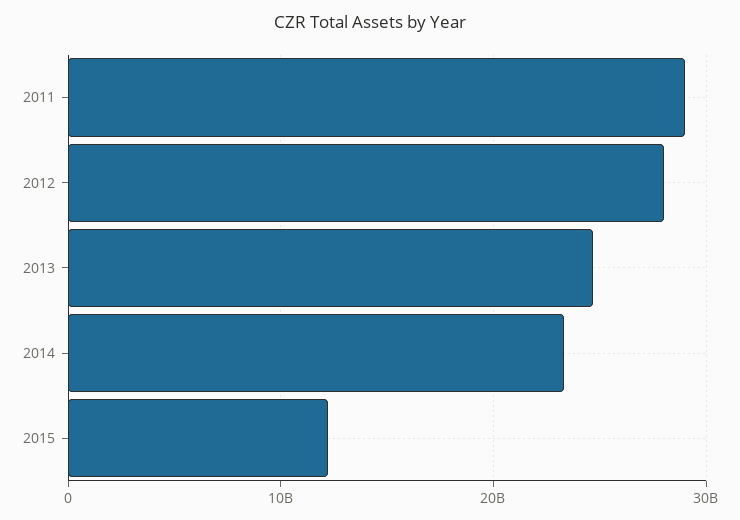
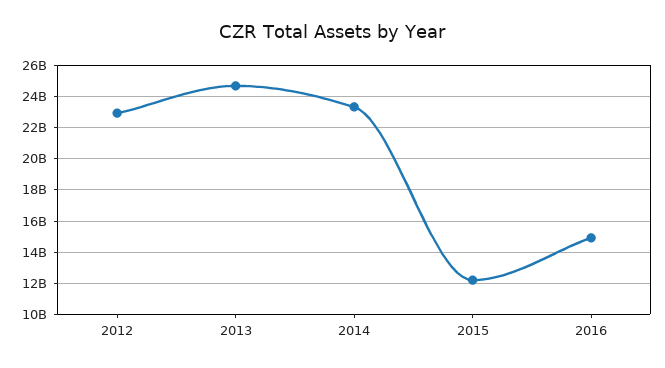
2011: 29000000000 -> none
2012: 28000000000 -> 23000000000
2016: none -> 15000000000

